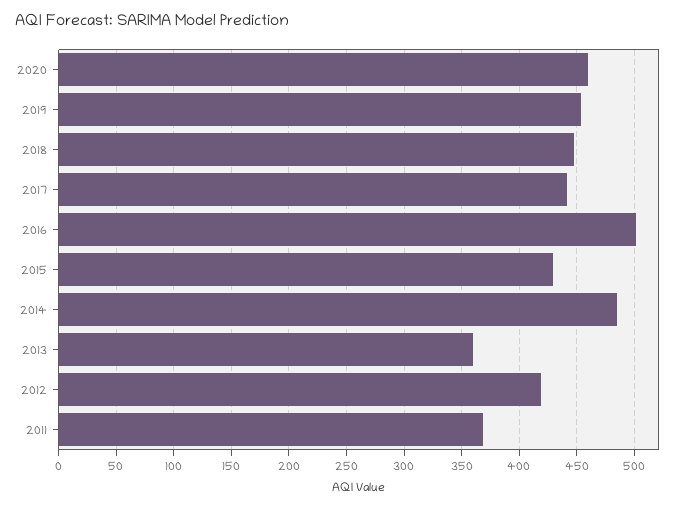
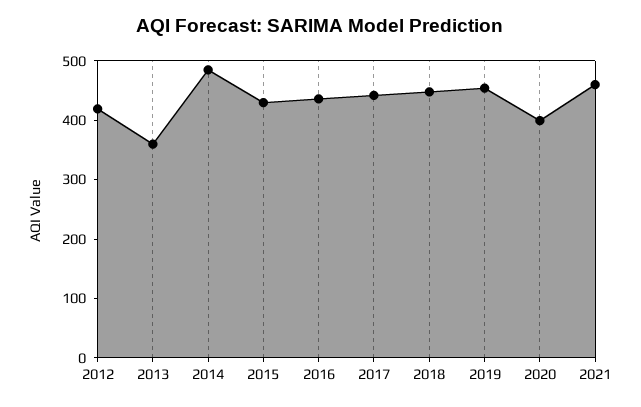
2020: 460 -> 400
2016: 500 -> 440
2011: 370 -> none
2021: none -> 460

